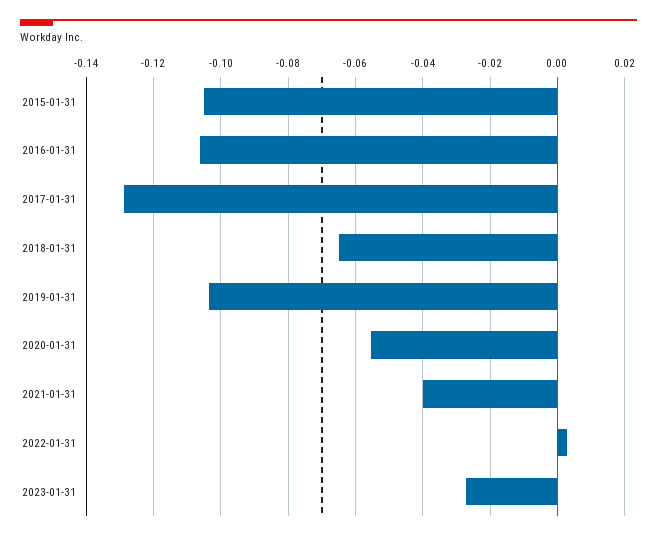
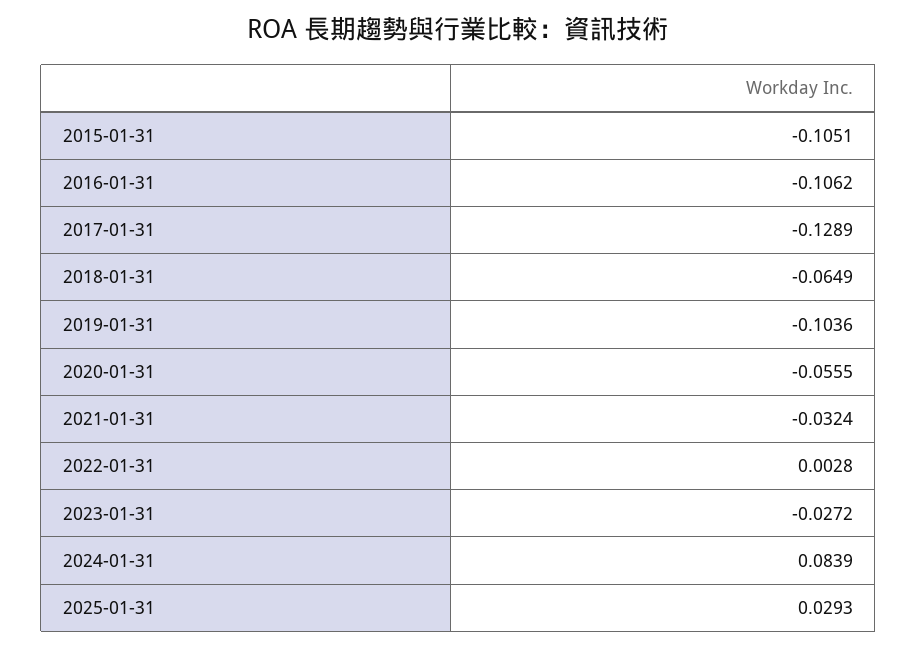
2021-01-31: -0.04 -> -0.0324
2024-01-31: none -> 0.0839
2025-01-31: none -> 0.0293

